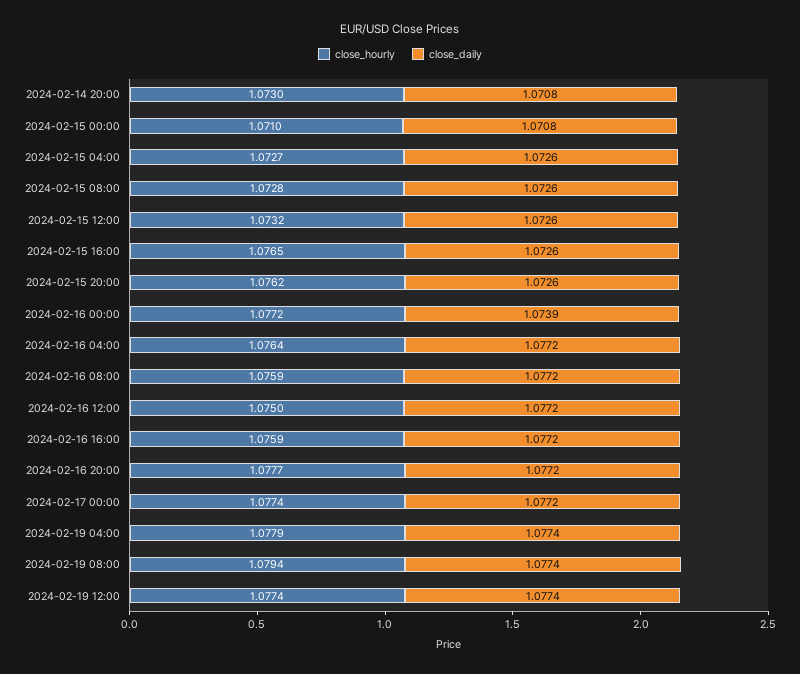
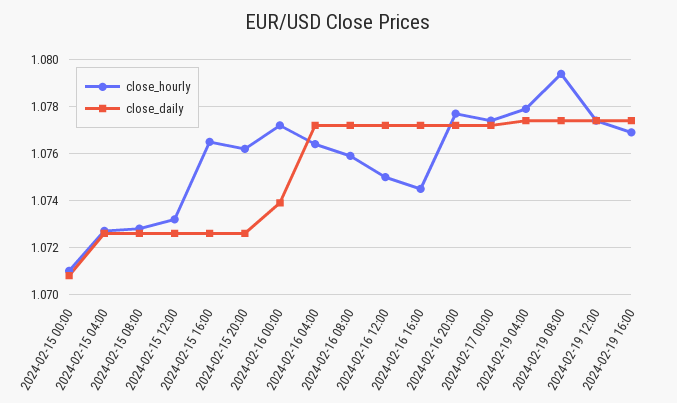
close_hourly, 2024-02-14 20:00: 1.073 -> none
close_daily, 2024-02-14 20:00: 1.0708 -> none
close_hourly, 2024-02-16 16:00: 1.0759 -> 1.0745
close_hourly, 2024-02-19 16:00: none -> 1.077
close_daily, 2024-02-19 16:00: none -> 1.0775

